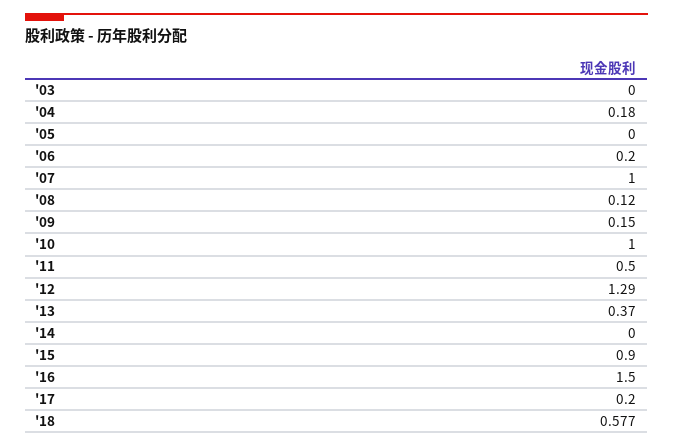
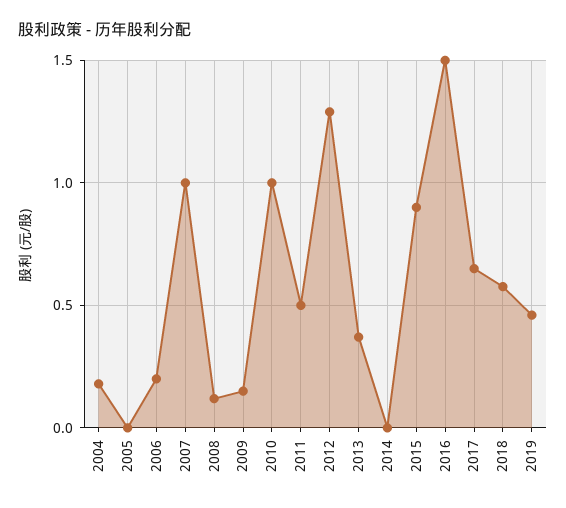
'03: 0 -> none
'17: 0.2 -> 0.65
2019: none -> 0.45

